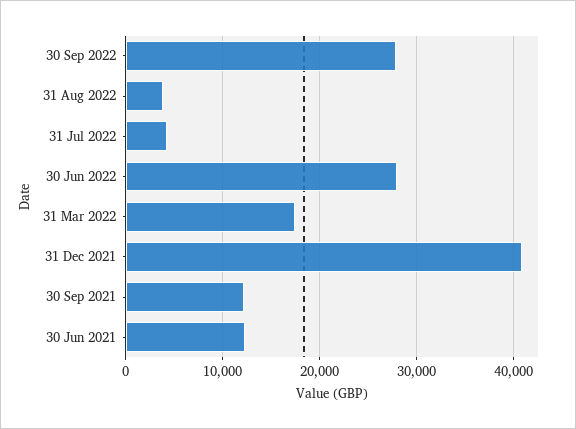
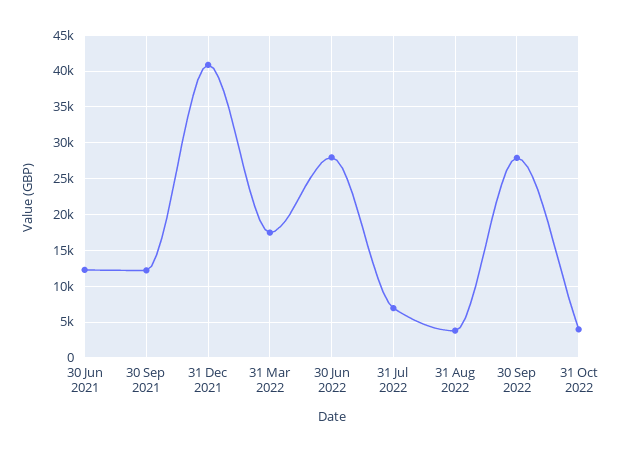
31 Jul 2022: 4000 -> 7000
31 Oct 2022: none -> 4000

